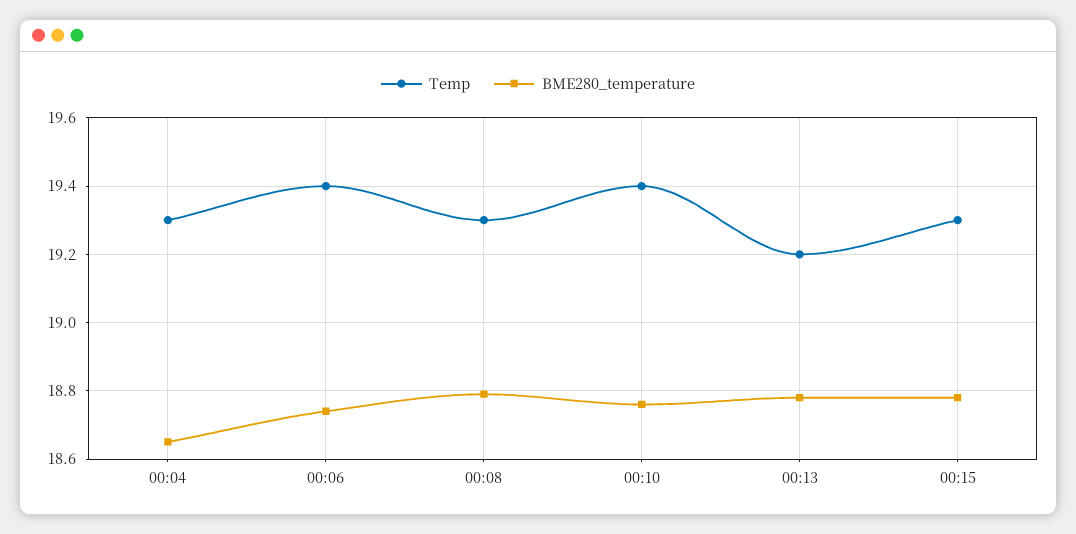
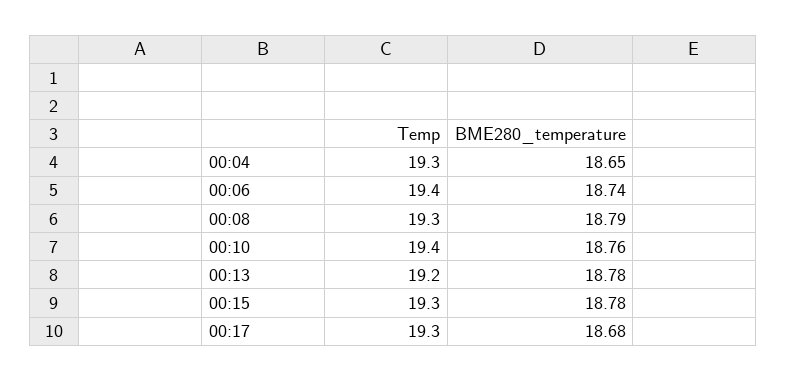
Temp, 00:17: none -> 19.3
BME280_temperature, 00:17: none -> 18.68

